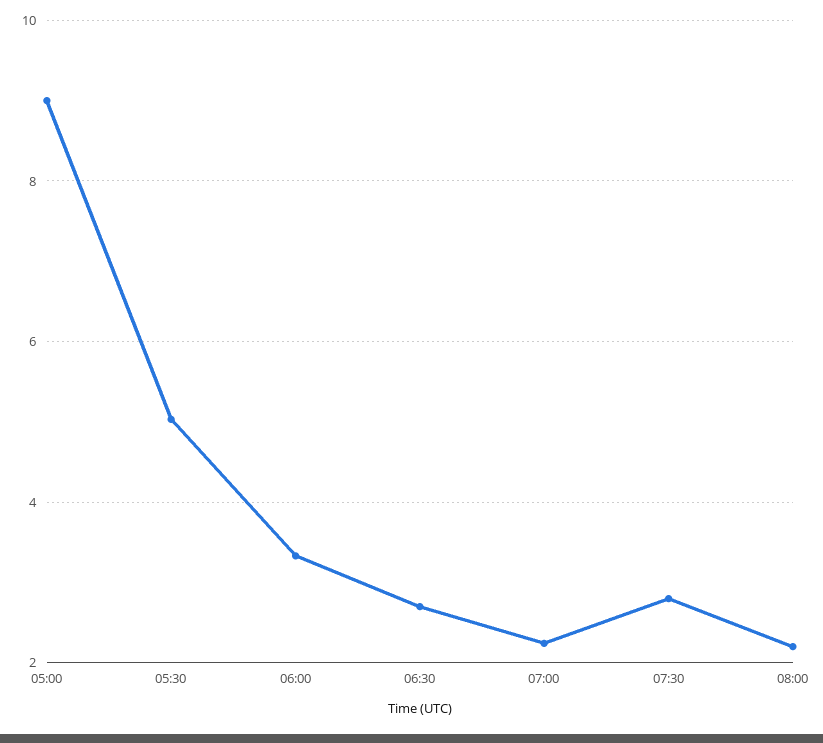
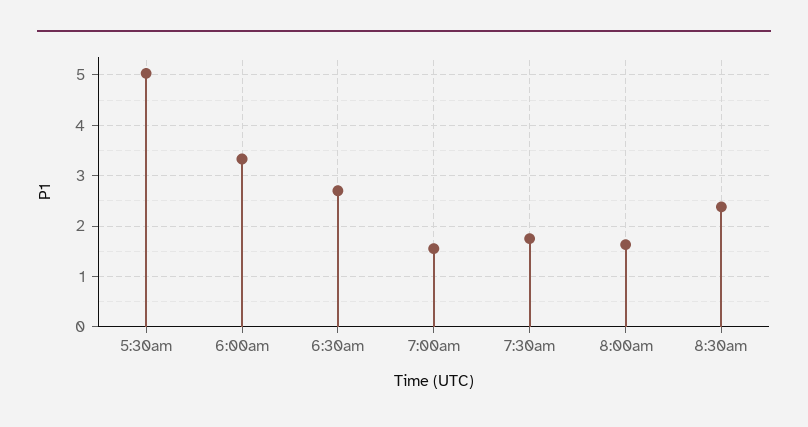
05:00: 9 -> none
07:00: 2.2 -> 1.6
07:30: 2.8 -> 1.8
08:00: 2.2 -> 1.6
8:30am: none -> 2.4

